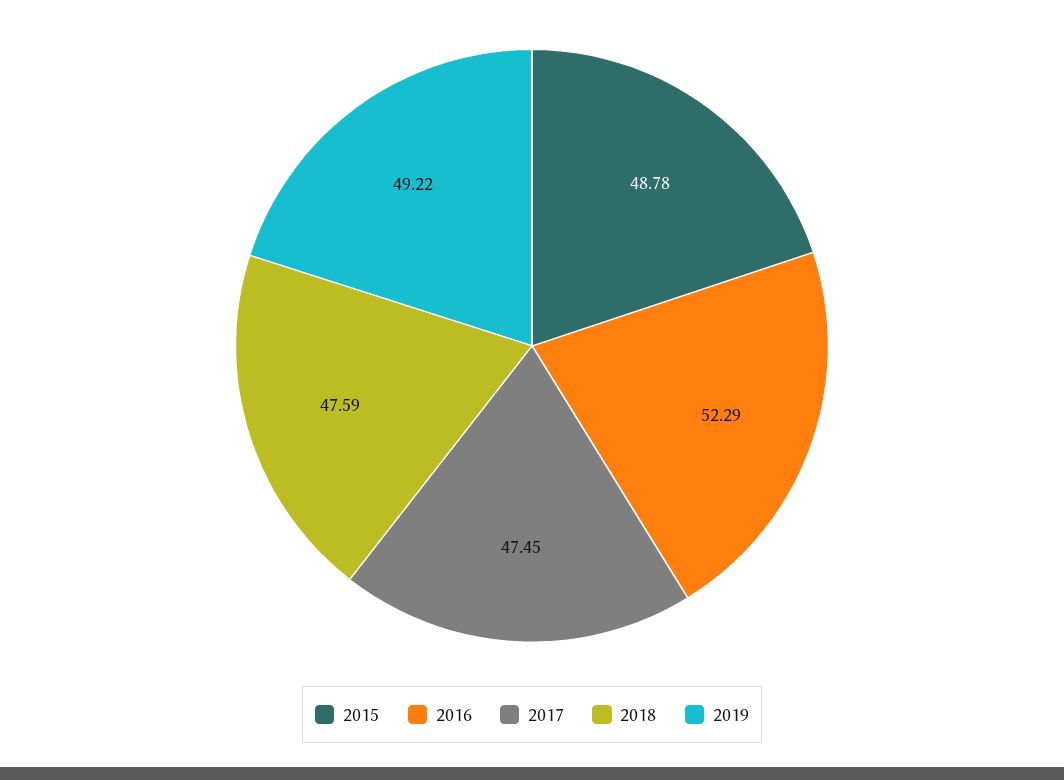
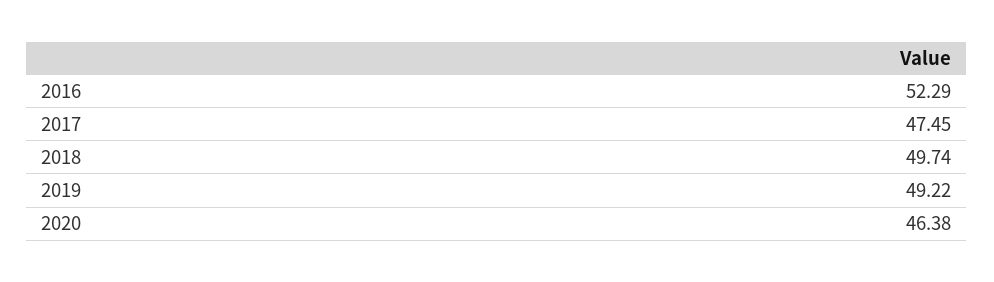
2015: 48.78 -> none
2018: 47.59 -> 49.74
2020: none -> 46.38

